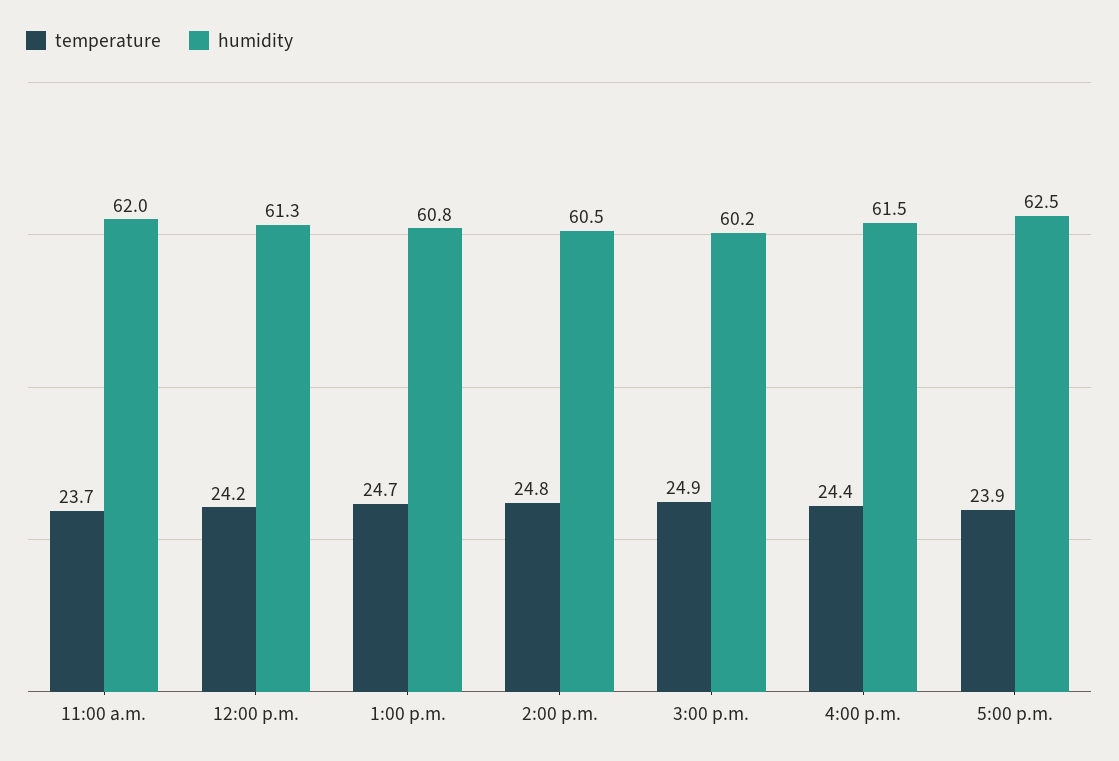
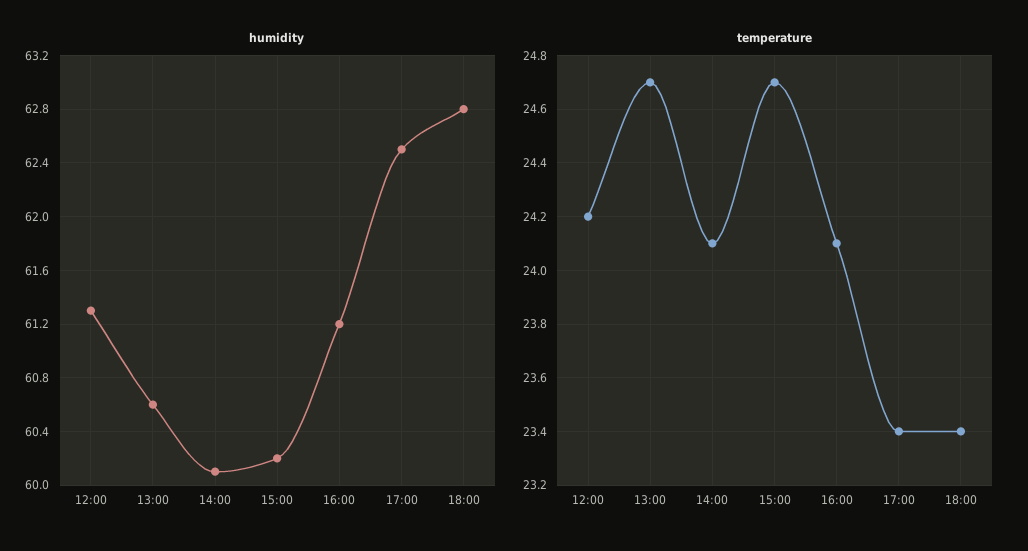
temperature, 11:00 a.m.: 23.7 -> none
humidity, 11:00 a.m.: 62 -> none
humidity, 1:00 p.m.: 60.8 -> 60.6
temperature, 2:00 p.m.: 24.8 -> 24.1
humidity, 2:00 p.m.: 60.5 -> 60.1
temperature, 3:00 p.m.: 24.9 -> 24.7
temperature, 4:00 p.m.: 24.4 -> 24.1
humidity, 4:00 p.m.: 61.5 -> 61.2
temperature, 5:00 p.m.: 23.9 -> 23.4
humidity, 18:00: none -> 62.8
temperature, 18:00: none -> 23.4

